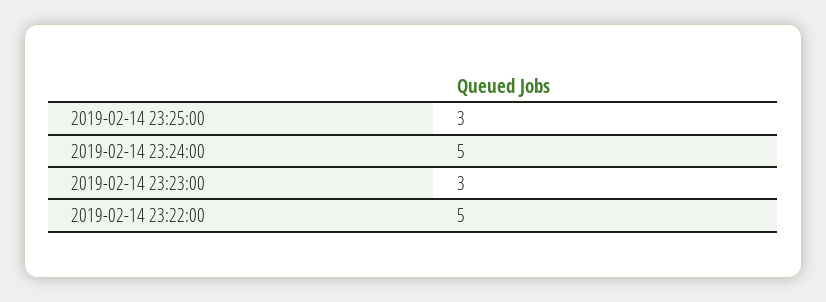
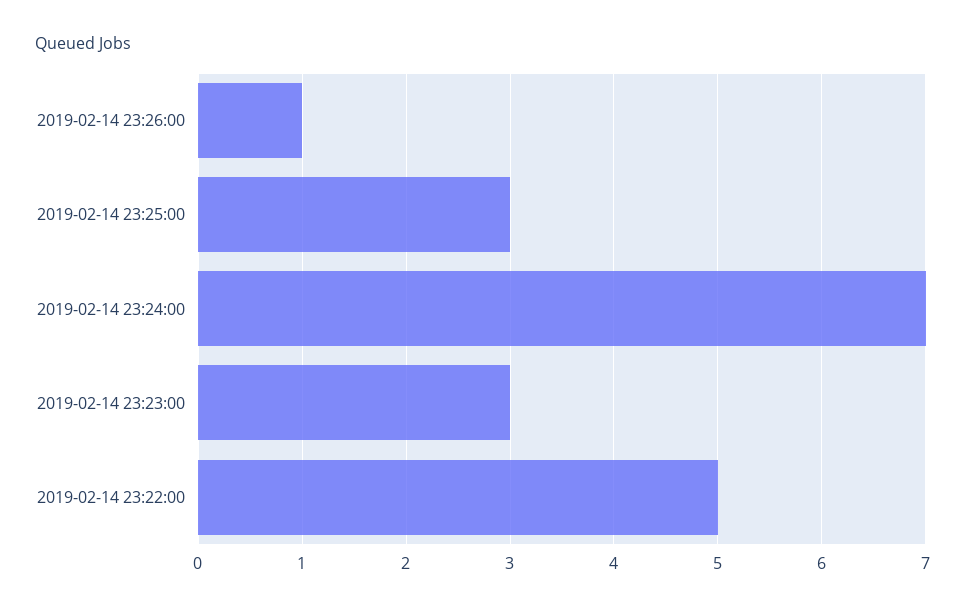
2019-02-14 23:24:00: 5 -> 7
2019-02-14 23:26:00: none -> 1

